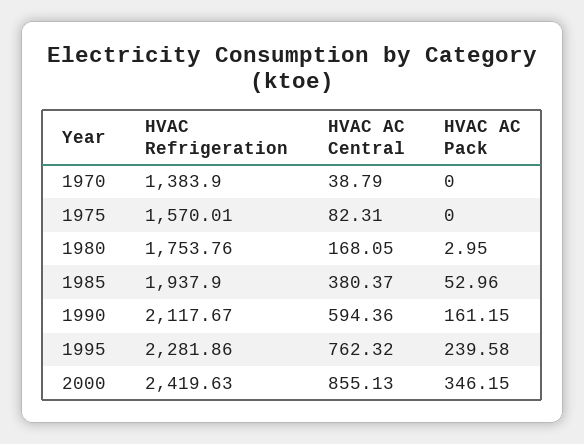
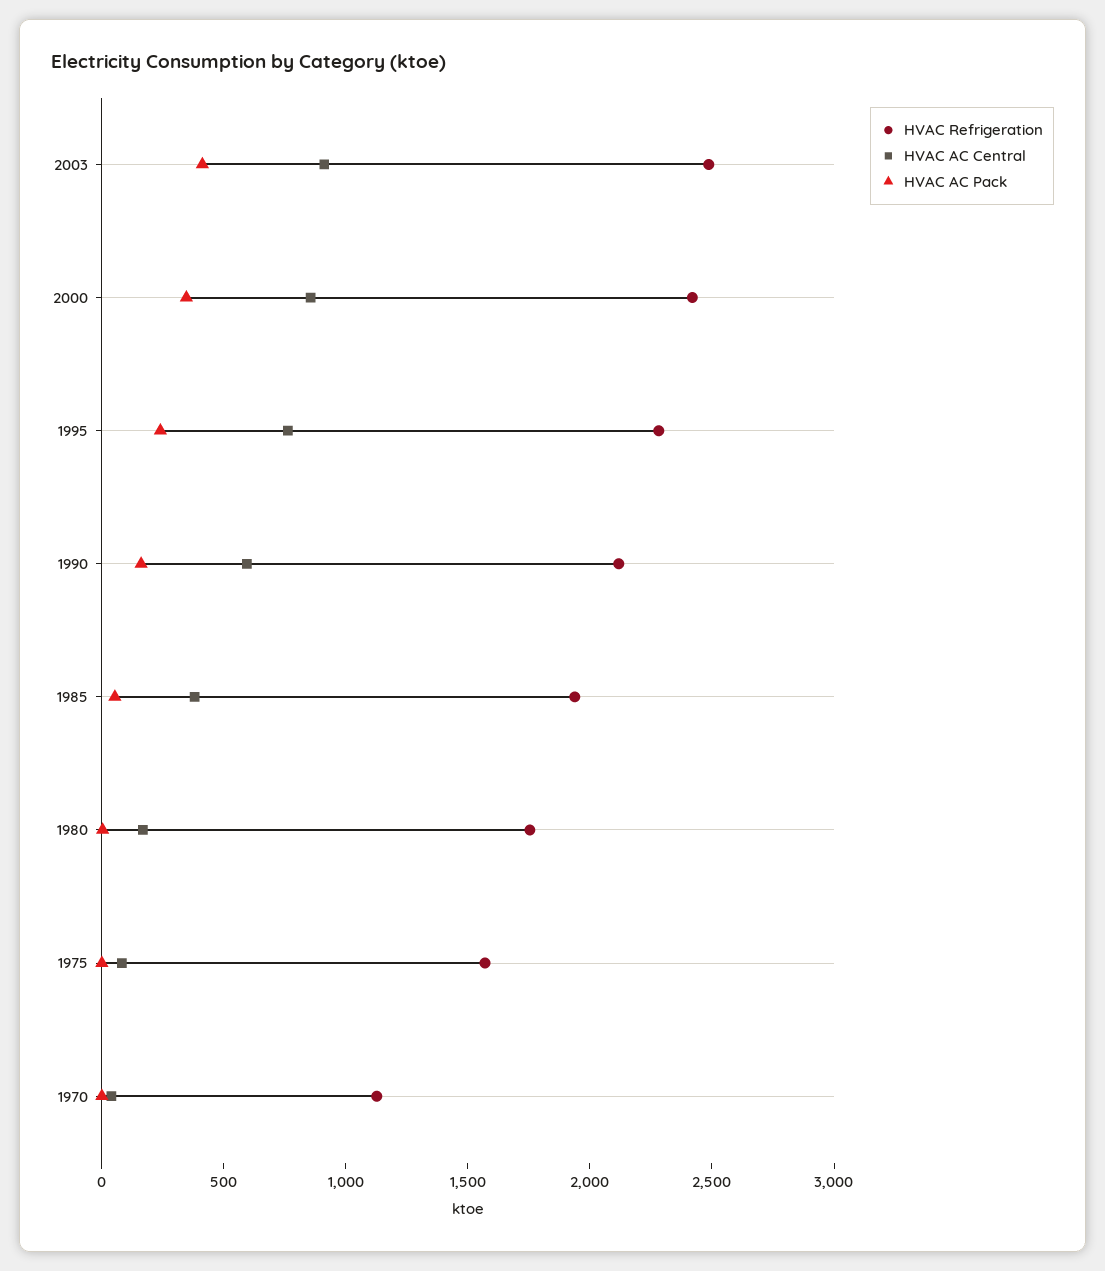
HVAC Refrigeration, 1970: 1383.9 -> 1100
HVAC Refrigeration, 2003: none -> 2500
HVAC AC Central, 2003: none -> 900
HVAC AC Pack, 2003: none -> 400

